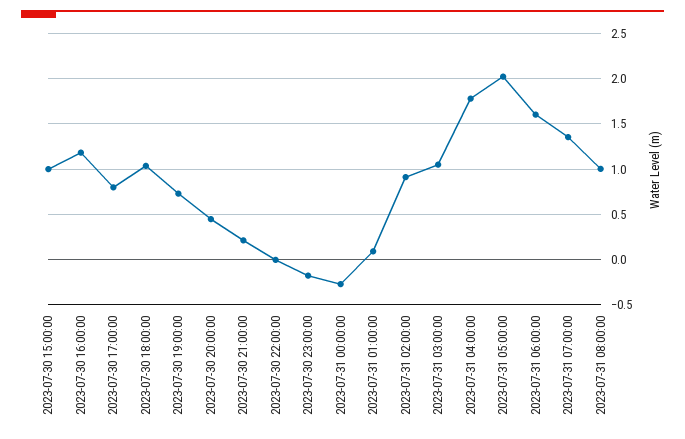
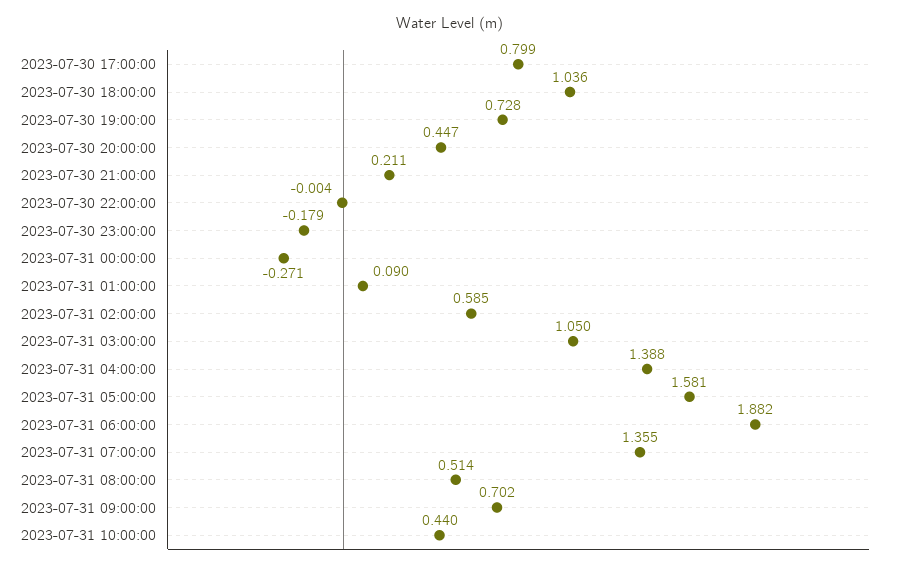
2023-07-30 15:00:00: 1 -> none
2023-07-30 16:00:00: 1.2 -> none
2023-07-31 02:00:00: 0.9 -> 0.585
2023-07-31 04:00:00: 1.8 -> 1.388
2023-07-31 05:00:00: 2 -> 1.581
2023-07-31 06:00:00: 1.6 -> 1.882
2023-07-31 08:00:00: 1 -> 0.514
2023-07-31 09:00:00: none -> 0.702
2023-07-31 10:00:00: none -> 0.44

